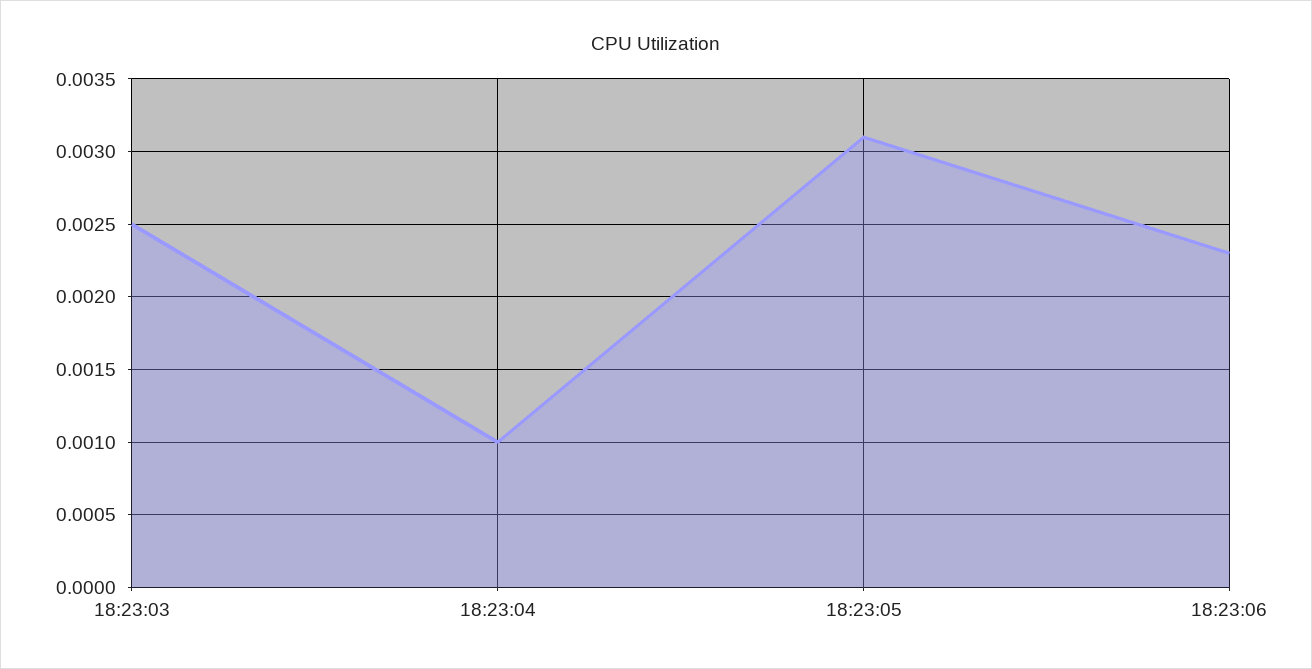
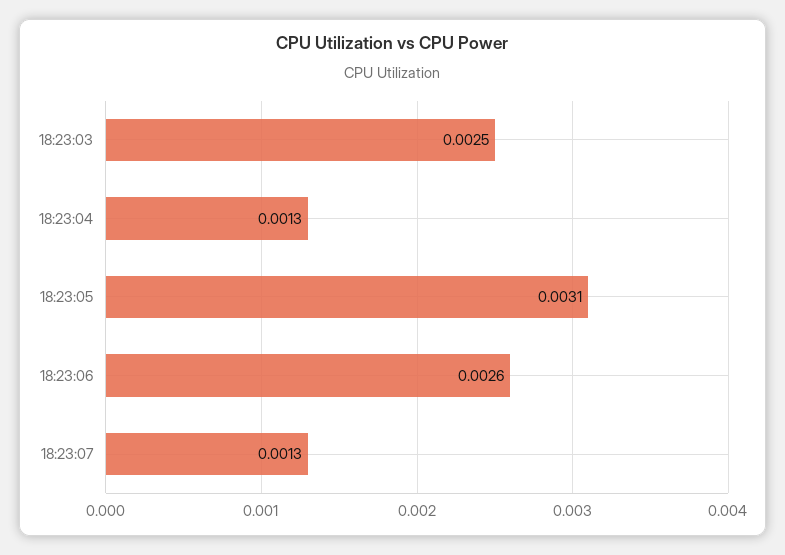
18:23:04: 0.001 -> 0.0013
18:23:06: 0.0023 -> 0.0026
18:23:07: none -> 0.0013

